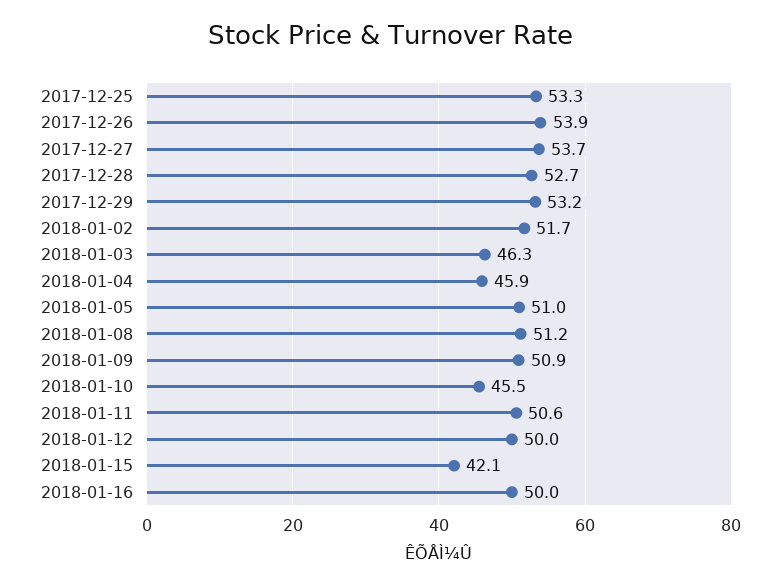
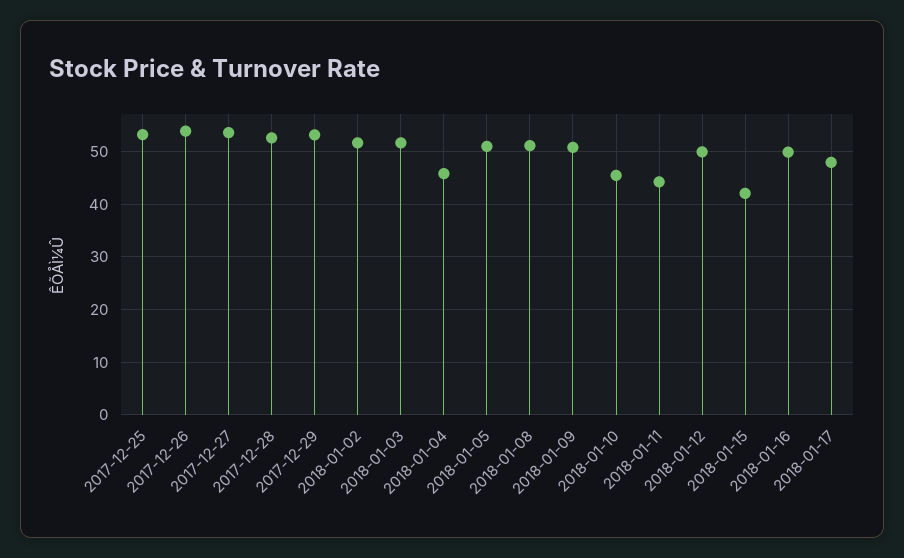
2018-01-03: 46.3 -> 52
2018-01-11: 50.6 -> 44
2018-01-17: none -> 48

